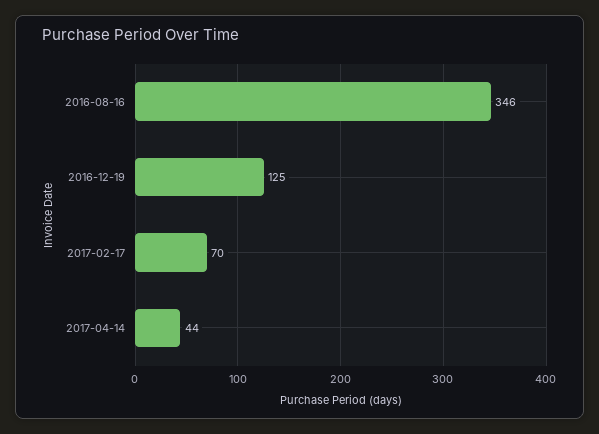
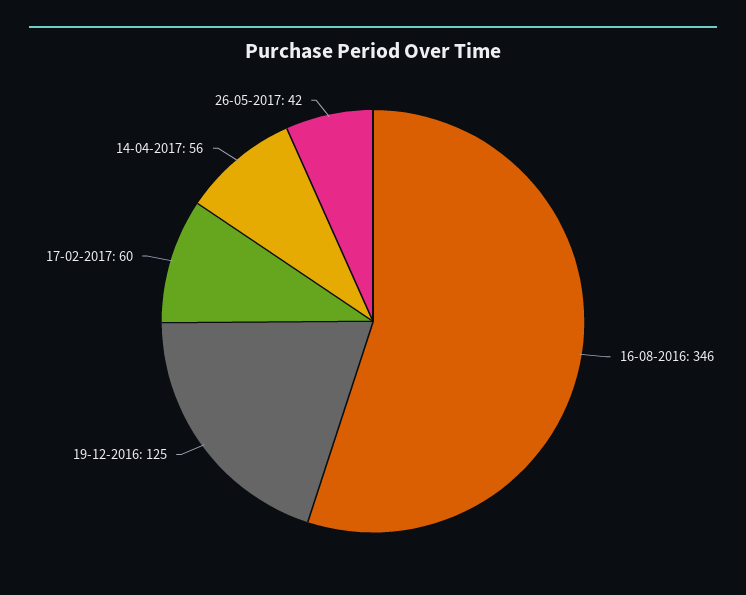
2017-02-17: 70 -> 60
2017-04-14: 44 -> 56
26-05-2017: none -> 42

